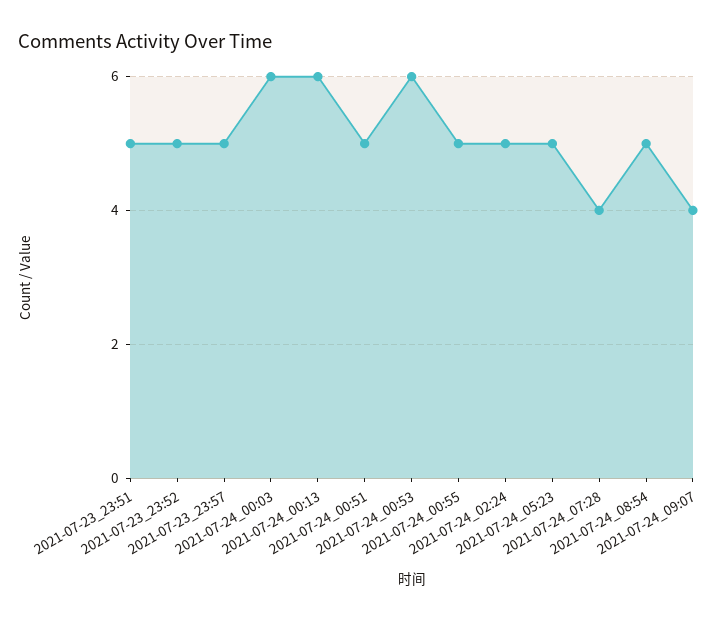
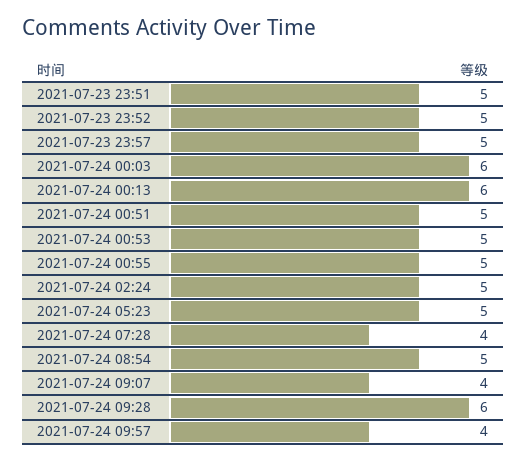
2021-07-24_00:53: 6 -> 5
2021-07-24 09:28: none -> 6
2021-07-24 09:57: none -> 4

